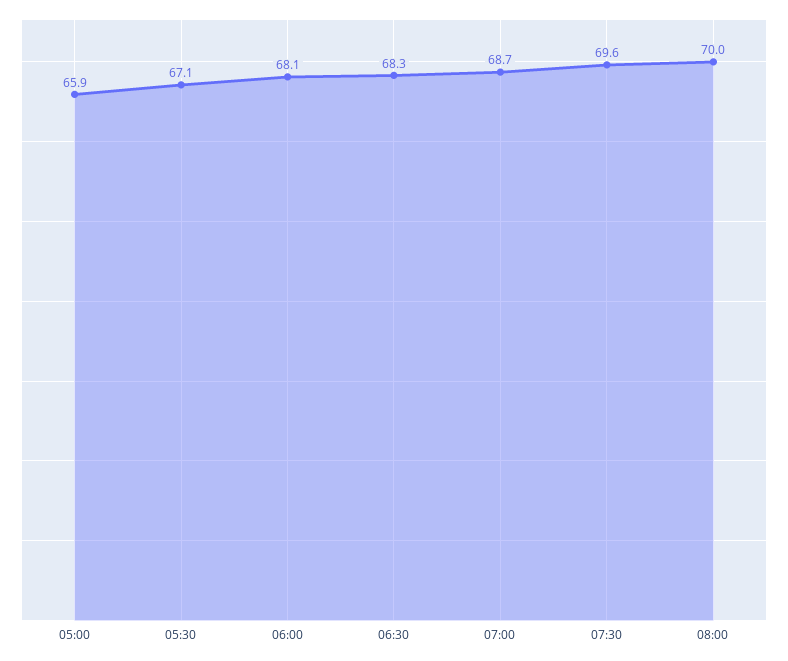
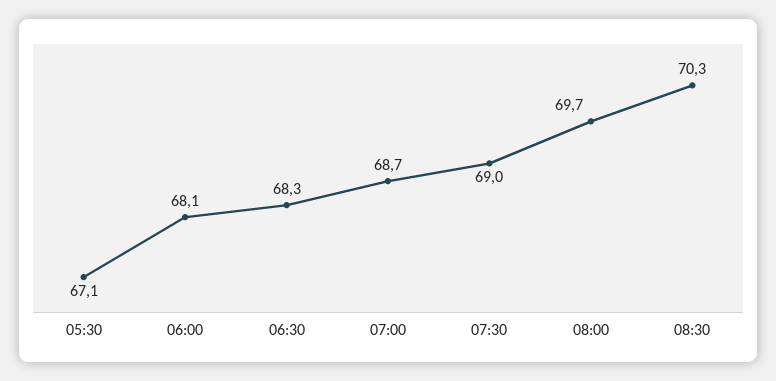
05:00: 65.9 -> none
07:30: 69.6 -> 69
08:00: 70 -> 69.7
08:30: none -> 70.3

